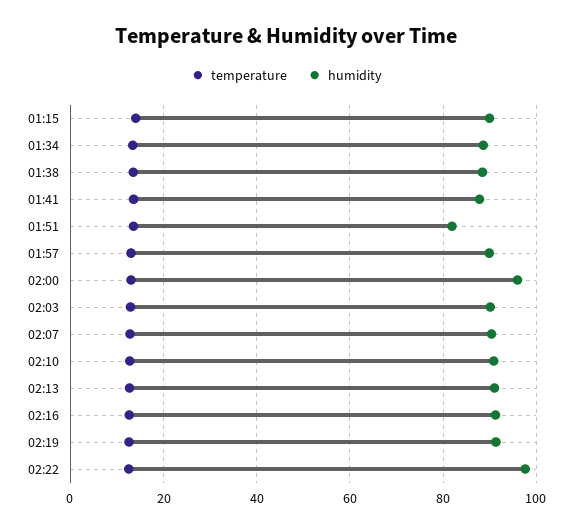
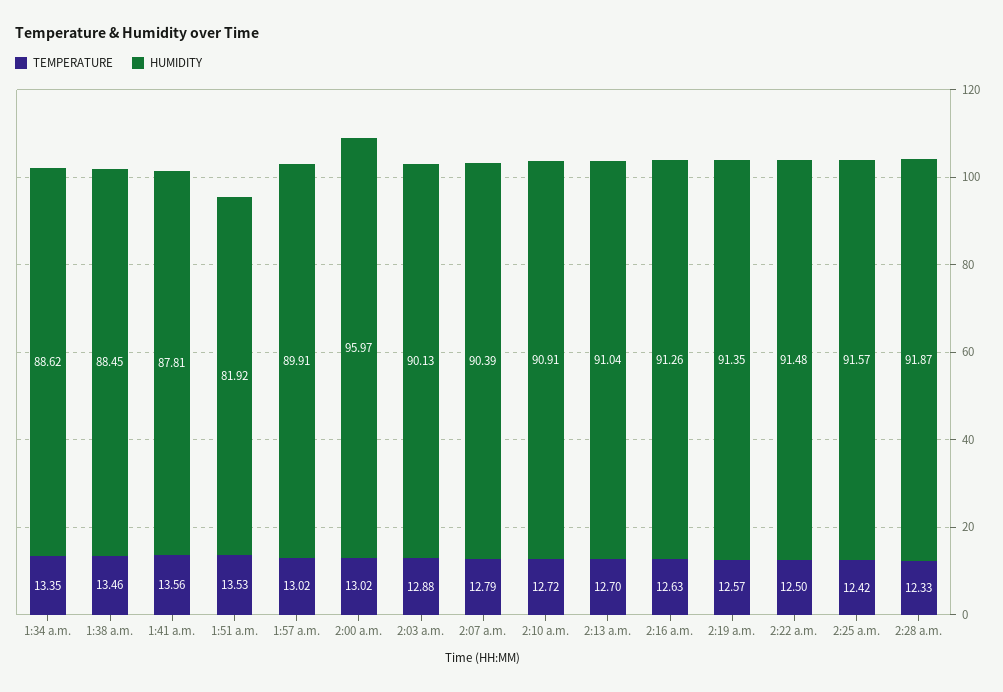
temperature, 01:15: 14 -> none
humidity, 01:15: 90 -> none
humidity, 02:22: 98 -> 91.48
temperature, 2:25 a.m.: none -> 12.42
humidity, 2:25 a.m.: none -> 91.57
temperature, 2:28 a.m.: none -> 12.33
humidity, 2:28 a.m.: none -> 91.87

